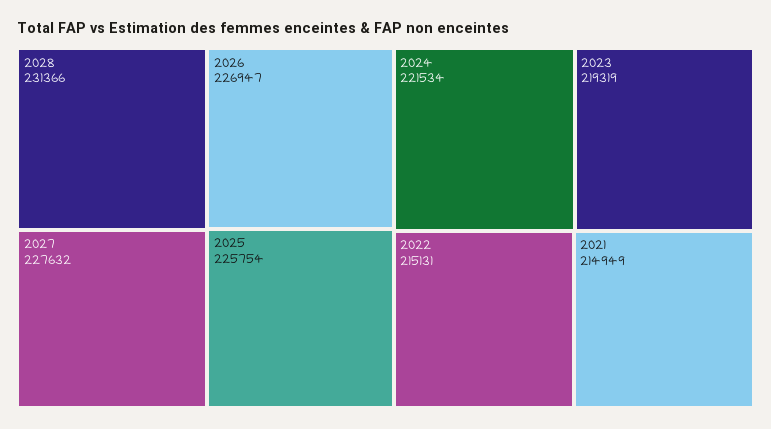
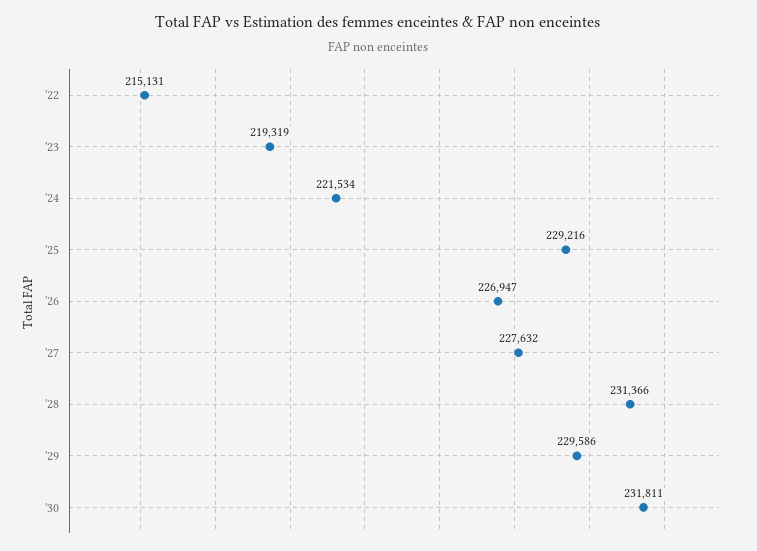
2025: 225754 -> 229216
2021: 214949 -> none
'29: none -> 229586
'30: none -> 231811

